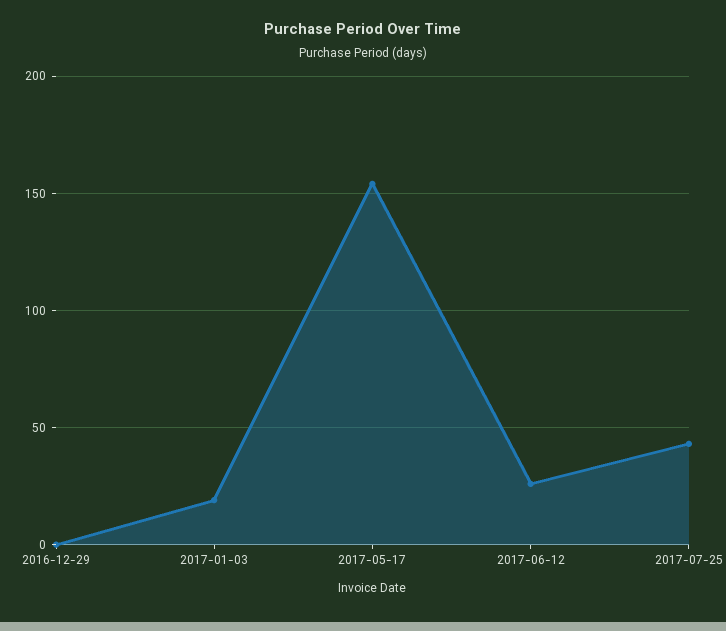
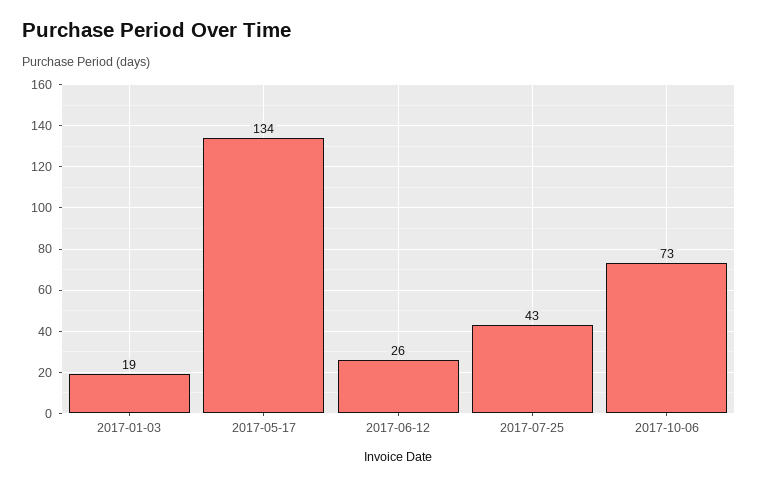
2016-12-29: 0 -> none
2017-05-17: 155 -> 134
2017-10-06: none -> 73

